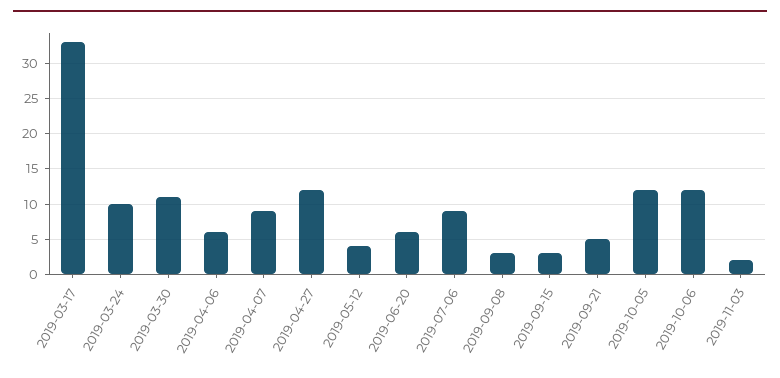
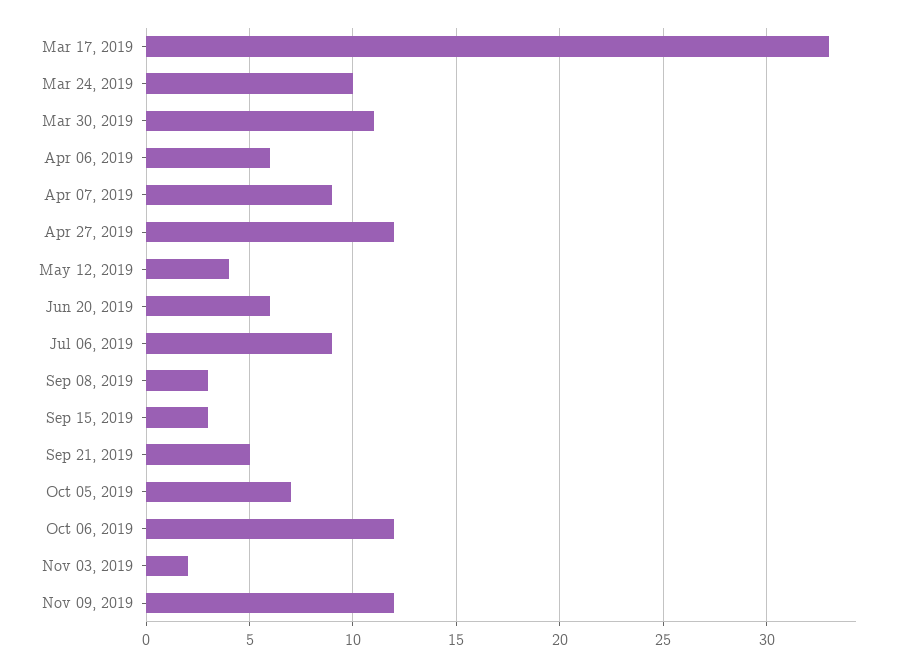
2019-10-05: 12 -> 7
Nov 09, 2019: none -> 12

